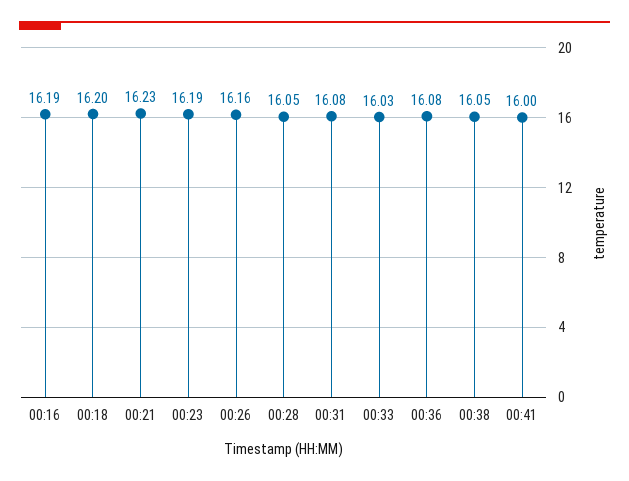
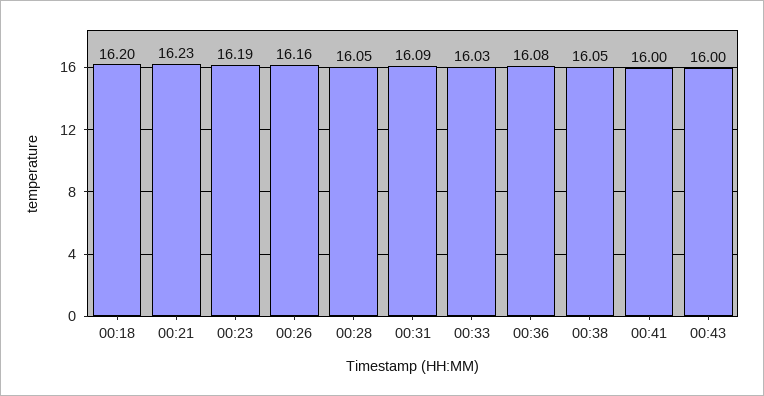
00:16: 16.19 -> none
00:31: 16.08 -> 16.09
00:43: none -> 16

